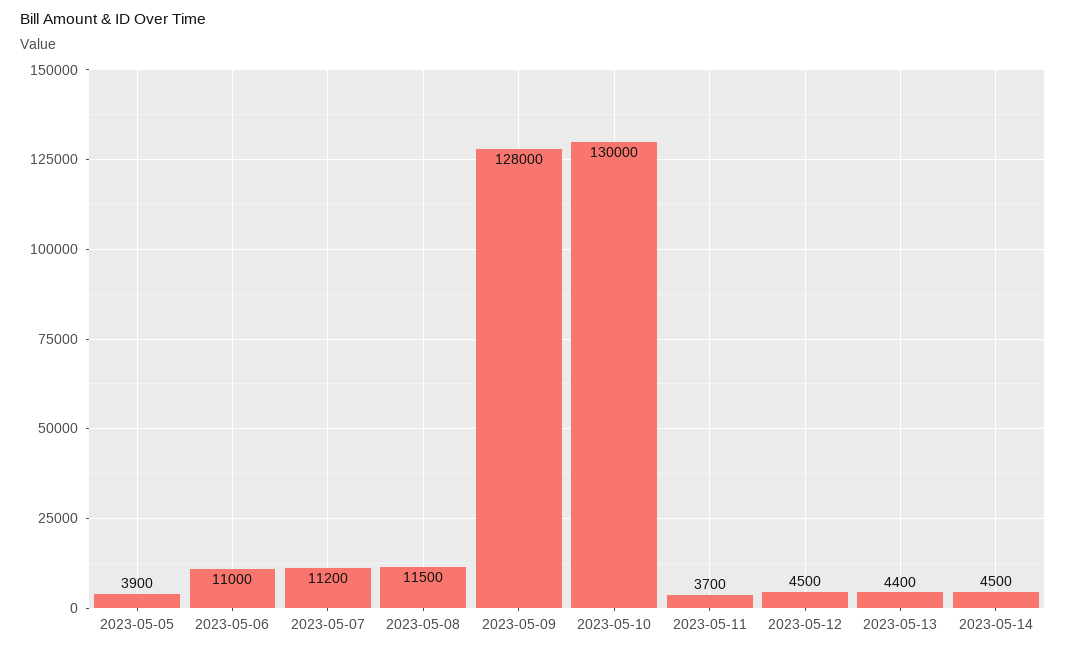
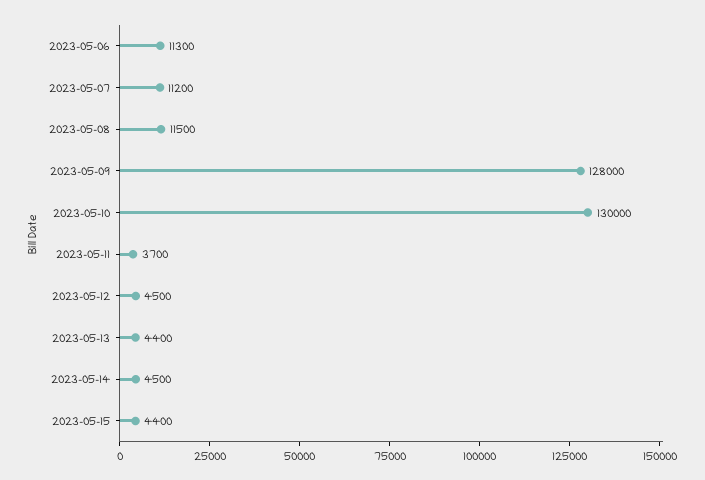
2023-05-05: 3900 -> none
2023-05-06: 11000 -> 11300
2023-05-15: none -> 4400

